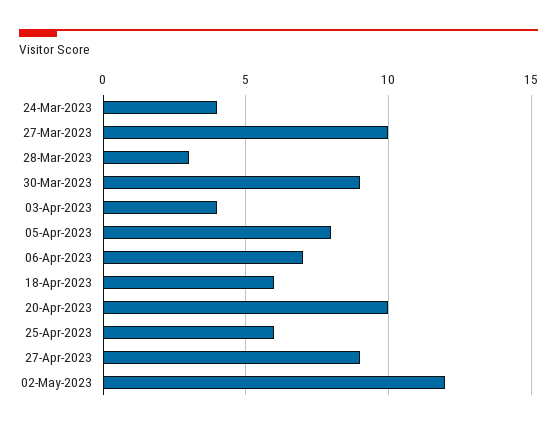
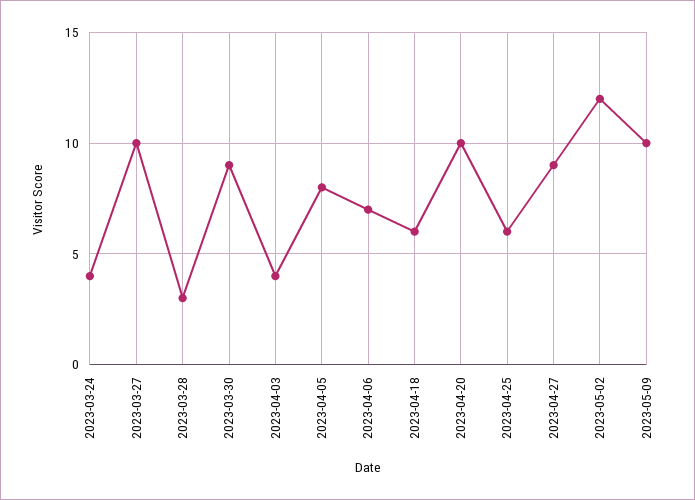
2023-05-09: none -> 10

